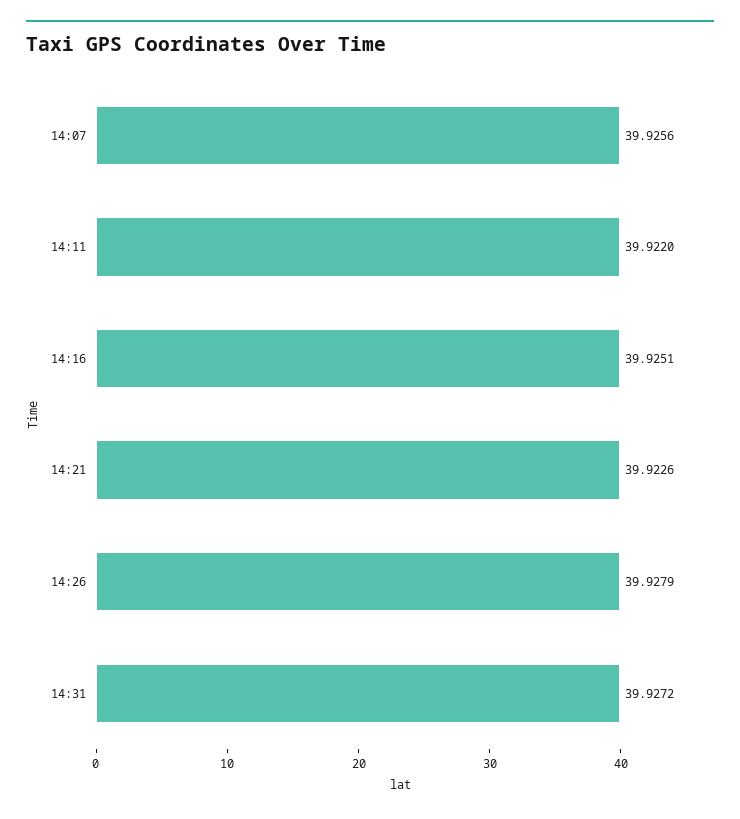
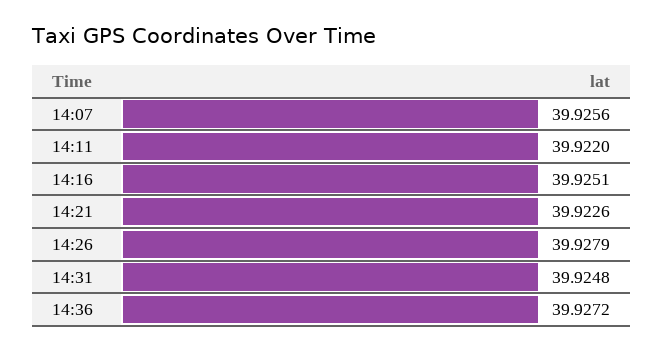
14:31: 39.9272 -> 39.9248
14:36: none -> 39.9272

